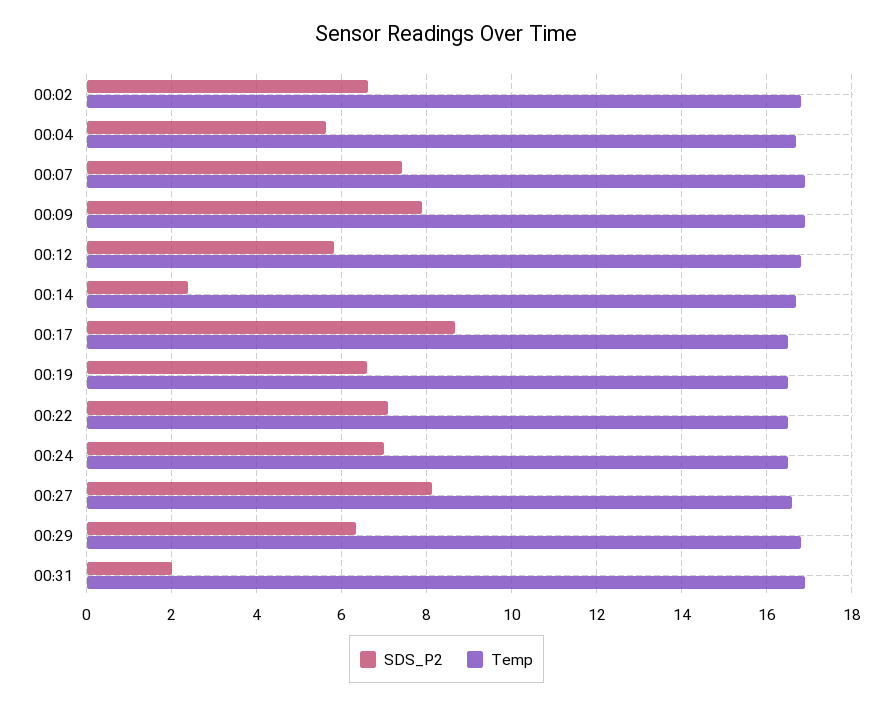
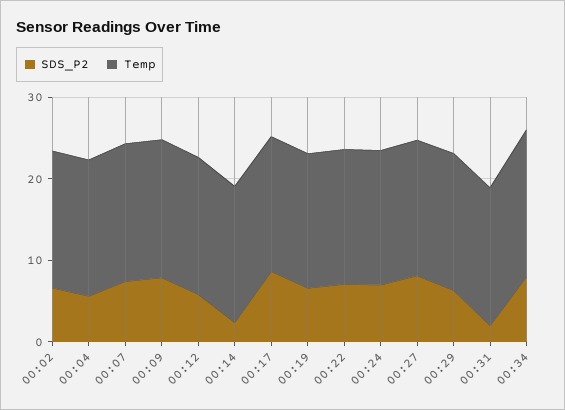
SDS_P2, 00:34: none -> 8
Temp, 00:34: none -> 18

